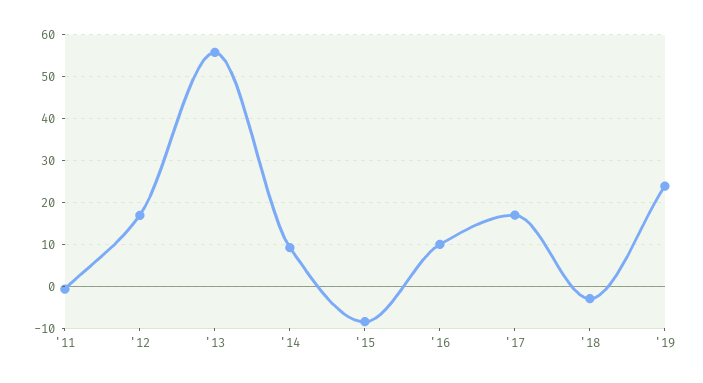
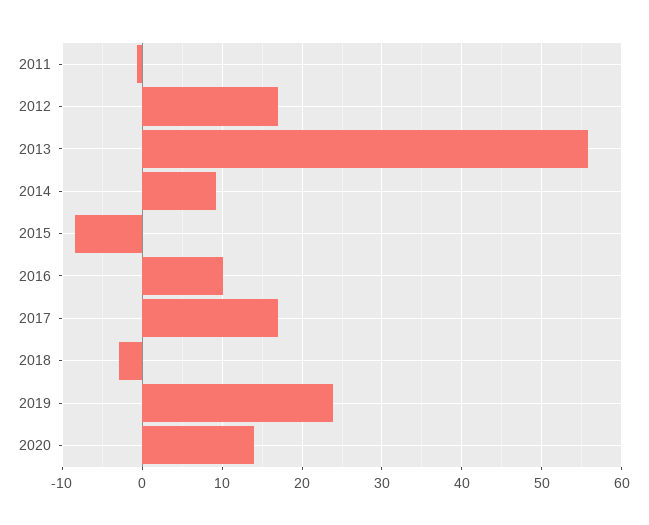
2020: none -> 14

